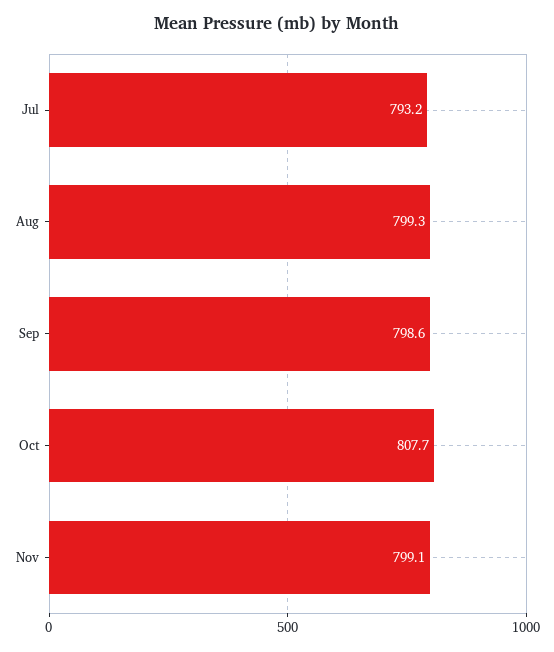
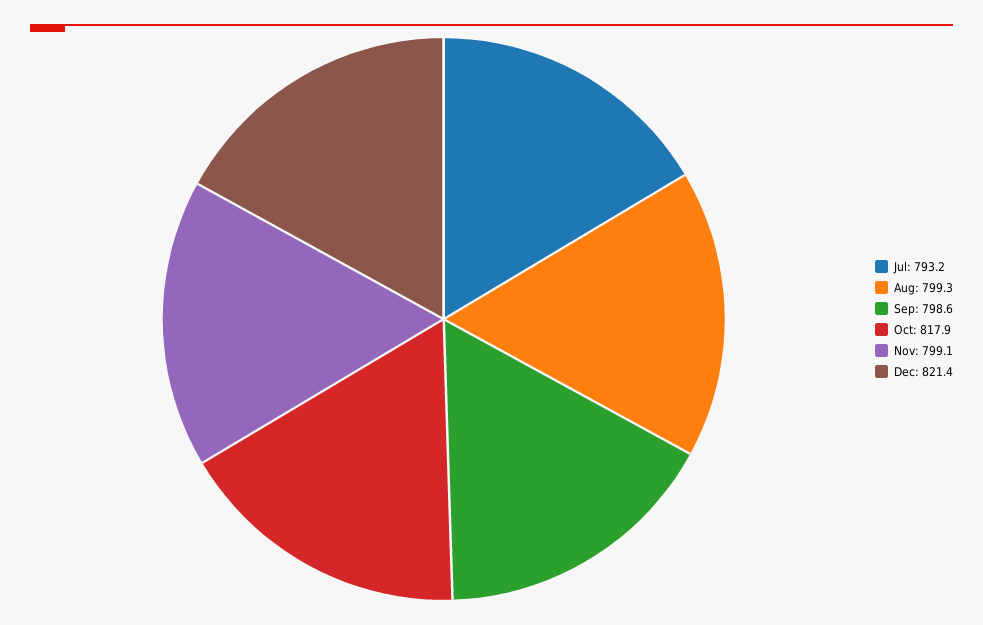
Oct: 807.7 -> 817.9
Dec: none -> 821.4

